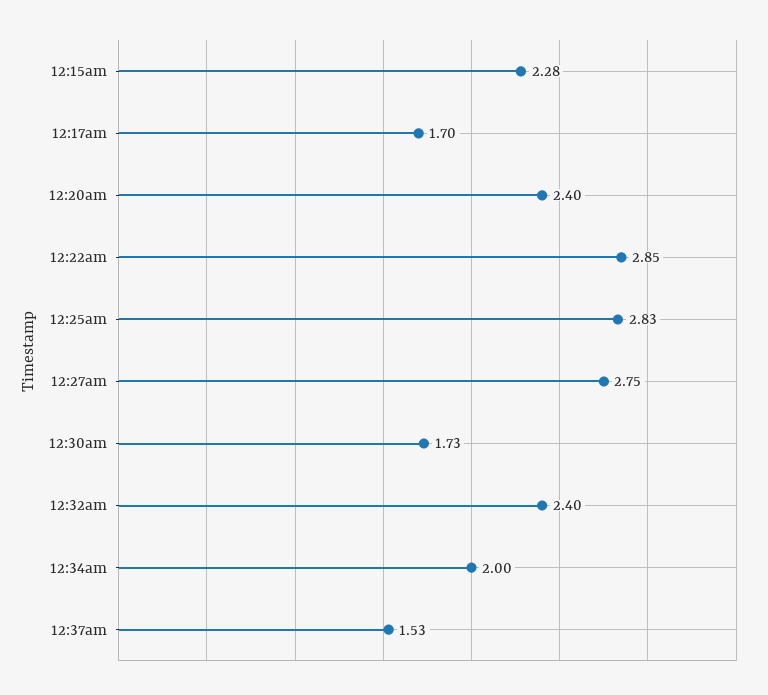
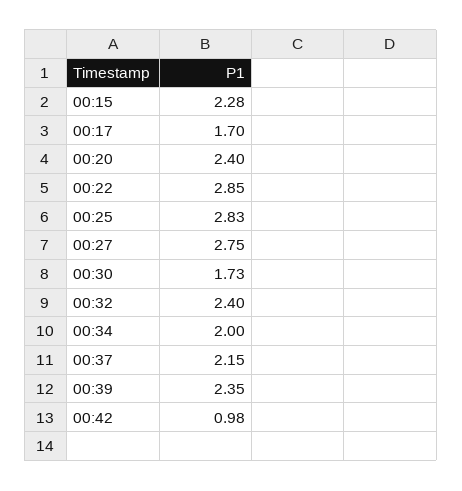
12:37am: 1.53 -> 2.15
00:39: none -> 2.35
00:42: none -> 0.98

